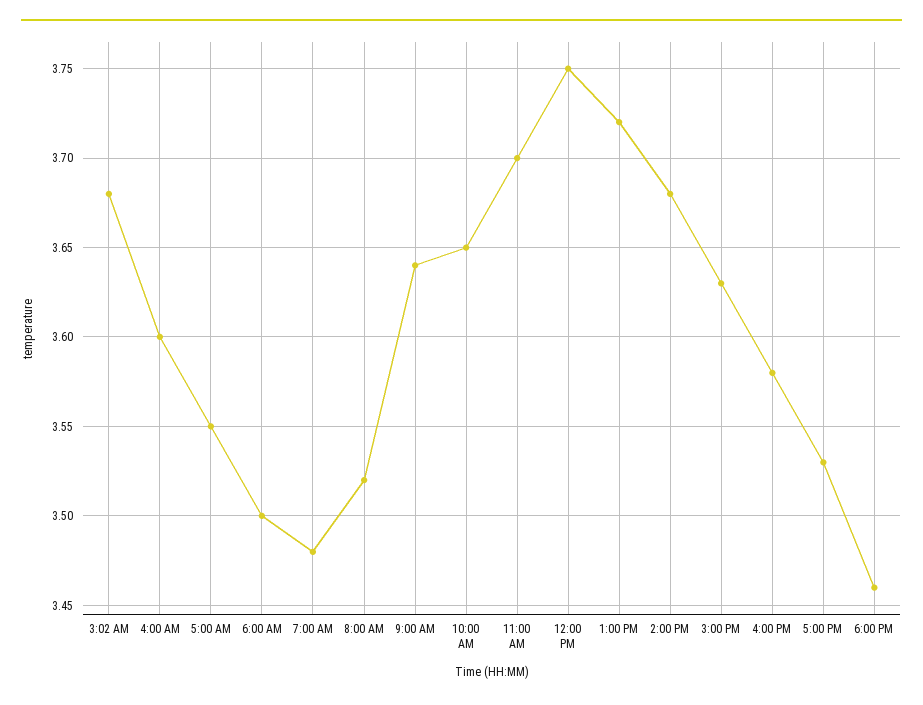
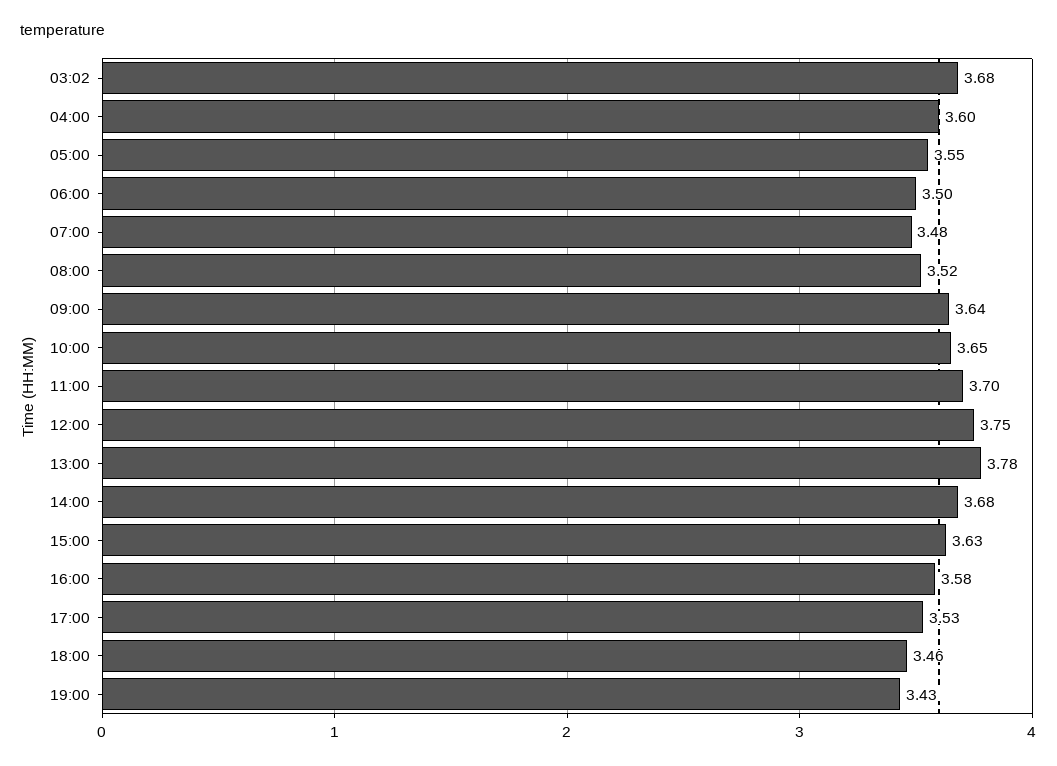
1:00 PM: 3.72 -> 3.78
19:00: none -> 3.43

